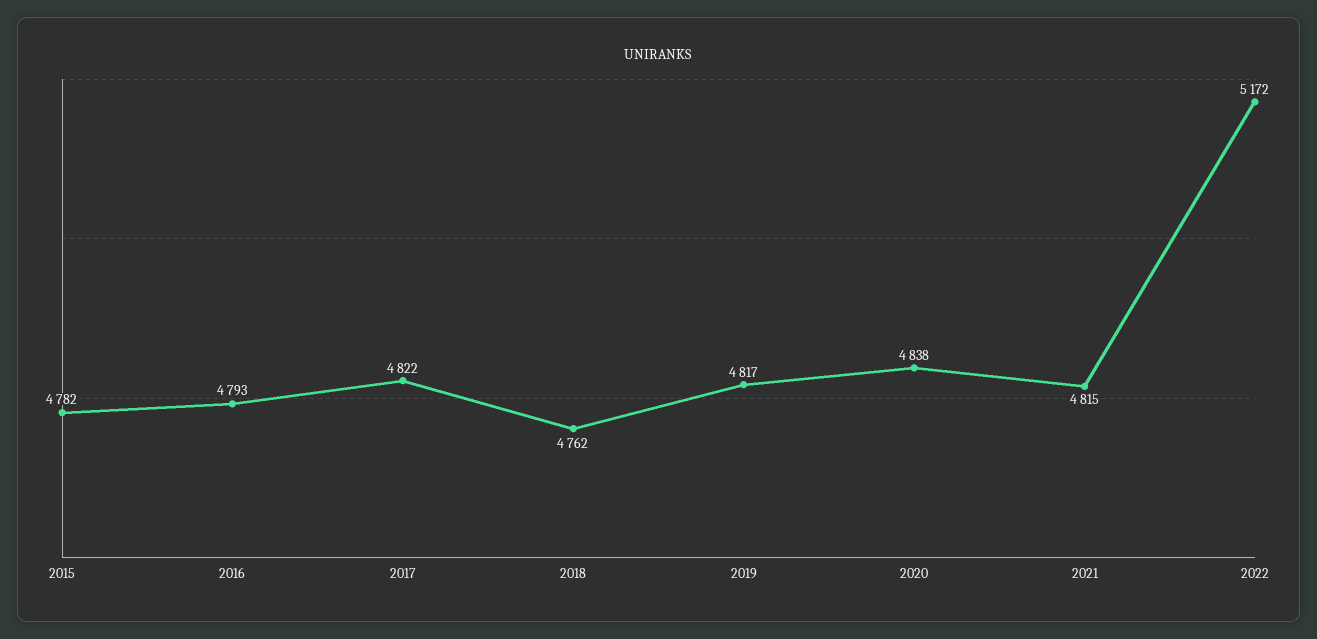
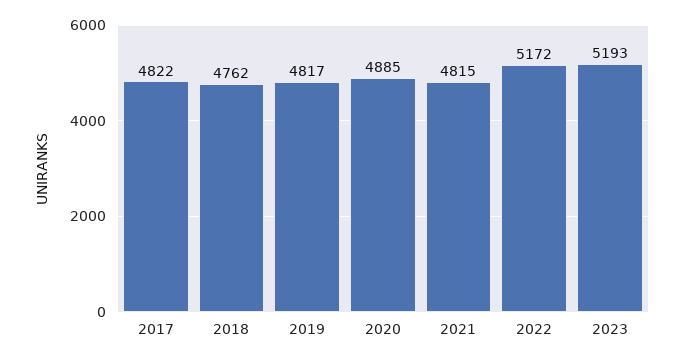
2015: 4782 -> none
2016: 4793 -> none
2020: 4838 -> 4885
2023: none -> 5193

